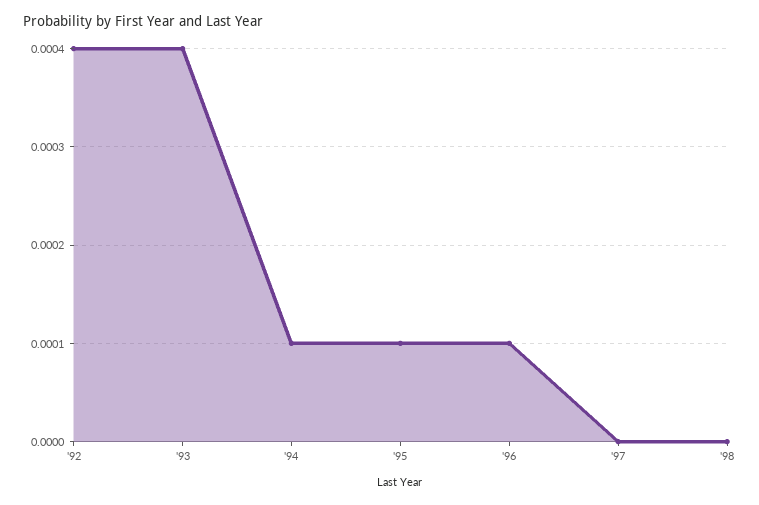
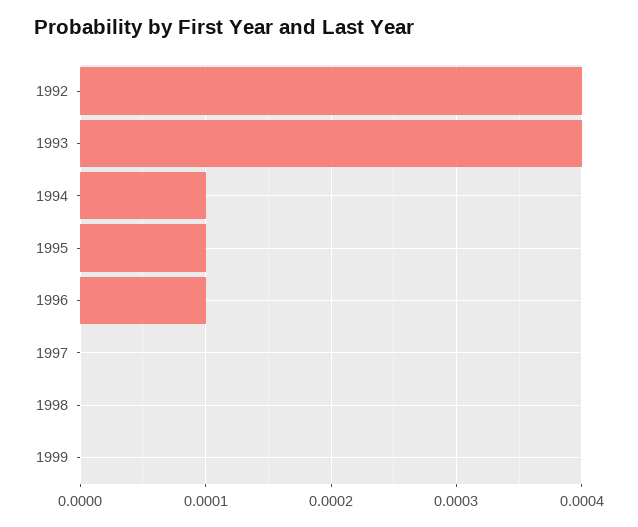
1999: none -> 0

